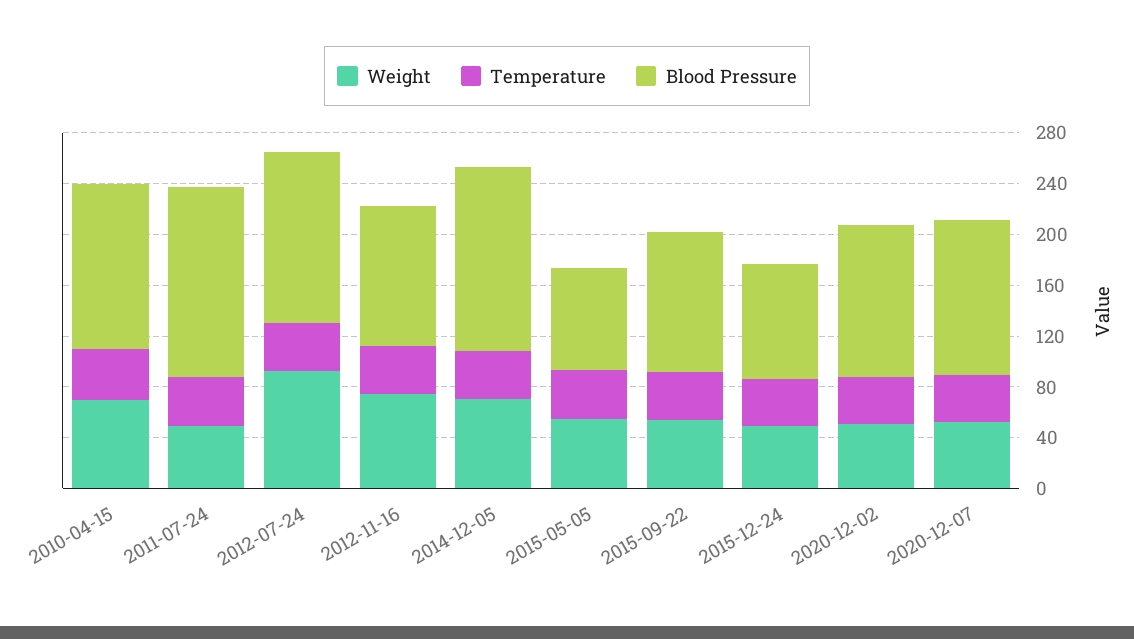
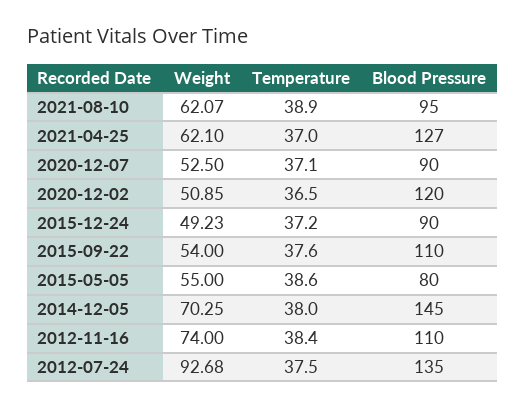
Weight, 2010-04-15: 70 -> none
Temperature, 2010-04-15: 40 -> none
Blood Pressure, 2010-04-15: 130 -> none
Weight, 2011-07-24: 50 -> none
Temperature, 2011-07-24: 40 -> none
Blood Pressure, 2011-07-24: 150 -> none
Blood Pressure, 2020-12-07: 120 -> 90
Weight, 2021-08-10: none -> 62.07
Temperature, 2021-08-10: none -> 38.9
Blood Pressure, 2021-08-10: none -> 95
Weight, 2021-04-25: none -> 62.1
Temperature, 2021-04-25: none -> 37
Blood Pressure, 2021-04-25: none -> 127

